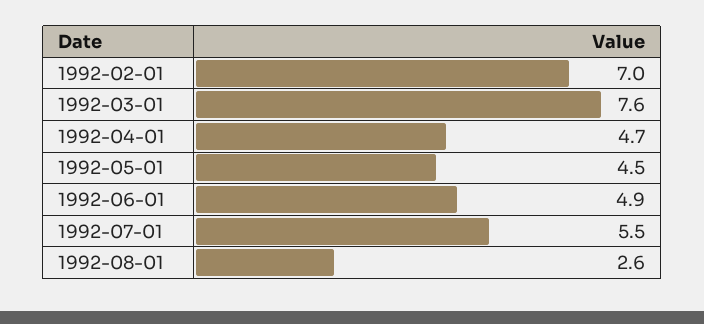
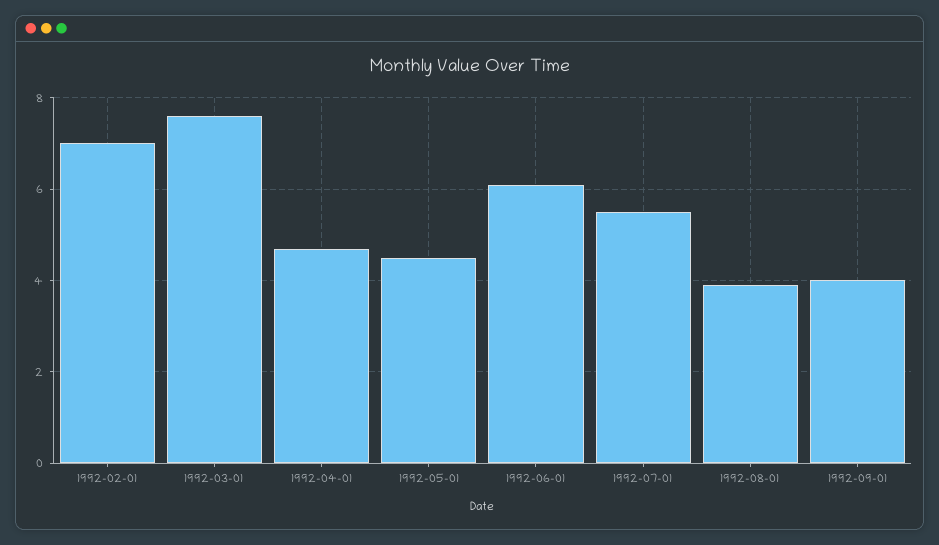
1992-06-01: 4.9 -> 6
1992-08-01: 2.6 -> 4
1992-09-01: none -> 4

